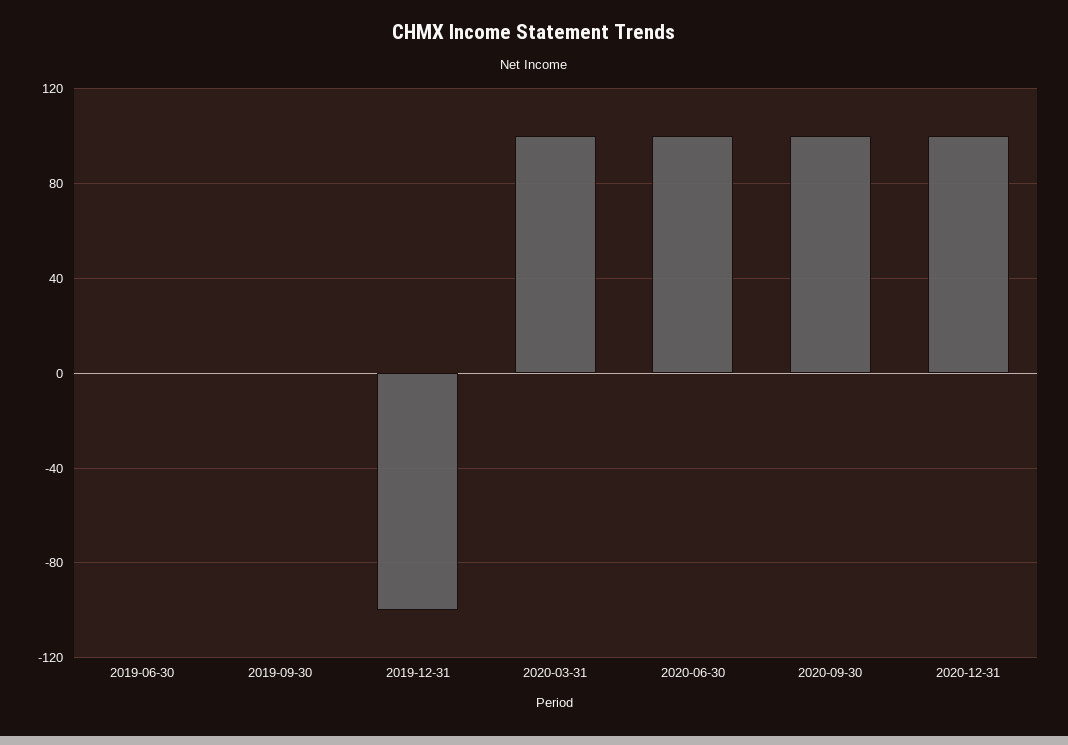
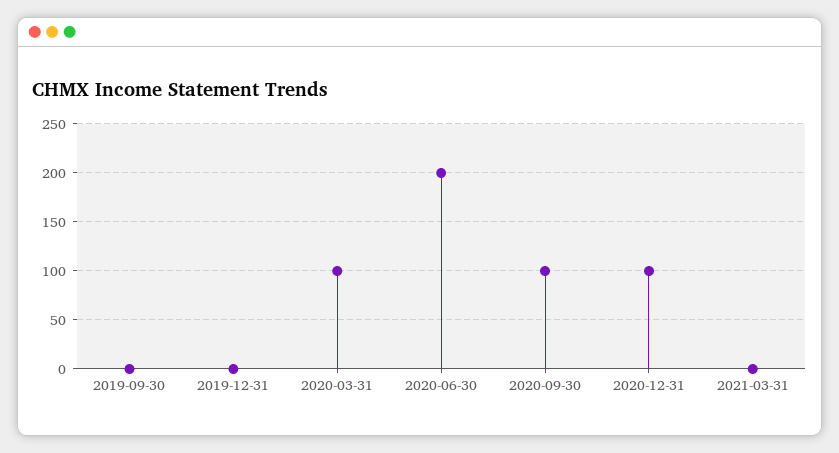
2019-06-30: 0 -> none
2019-12-31: -100 -> 0
2020-06-30: 100 -> 200
2021-03-31: none -> 0

